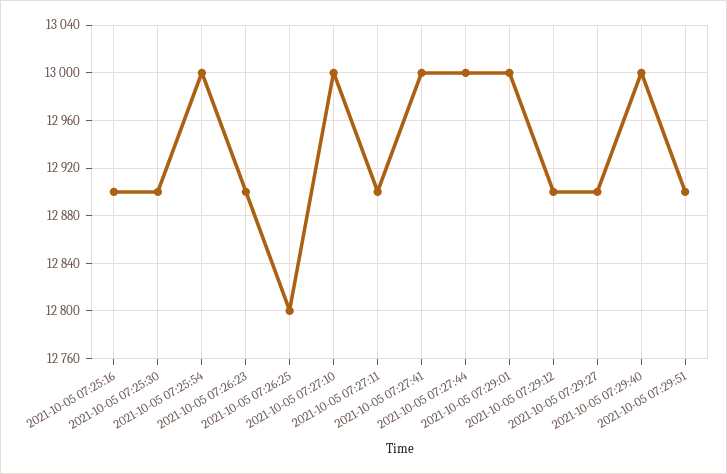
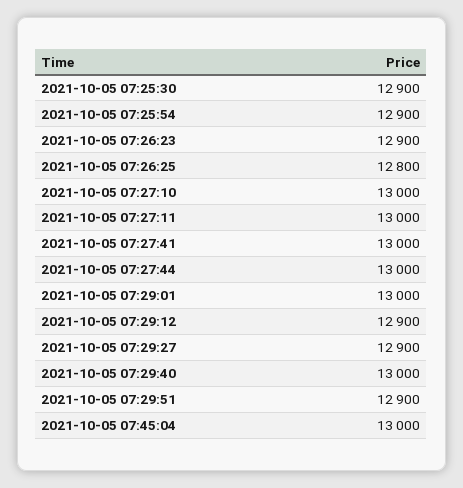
2021-10-05 07:25:16: 12900 -> none
2021-10-05 07:25:54: 13000 -> 12900
2021-10-05 07:27:11: 12900 -> 13000
2021-10-05 07:45:04: none -> 13000

